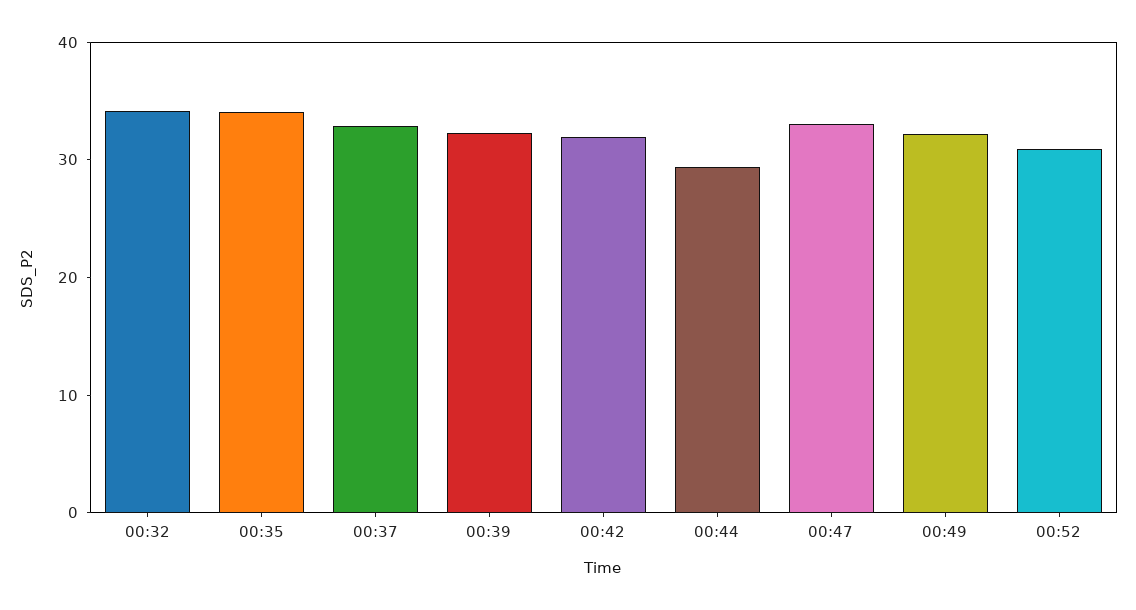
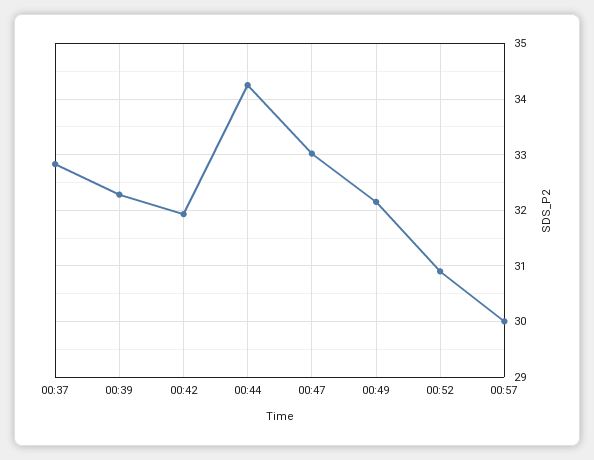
00:32: 34 -> none
00:35: 34 -> none
00:44: 30 -> 34.2
00:57: none -> 30

